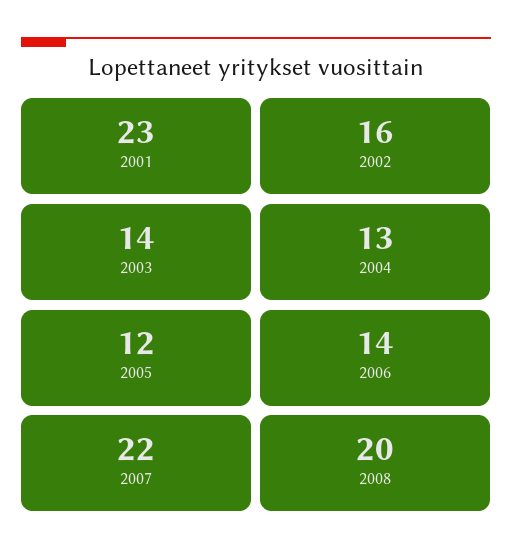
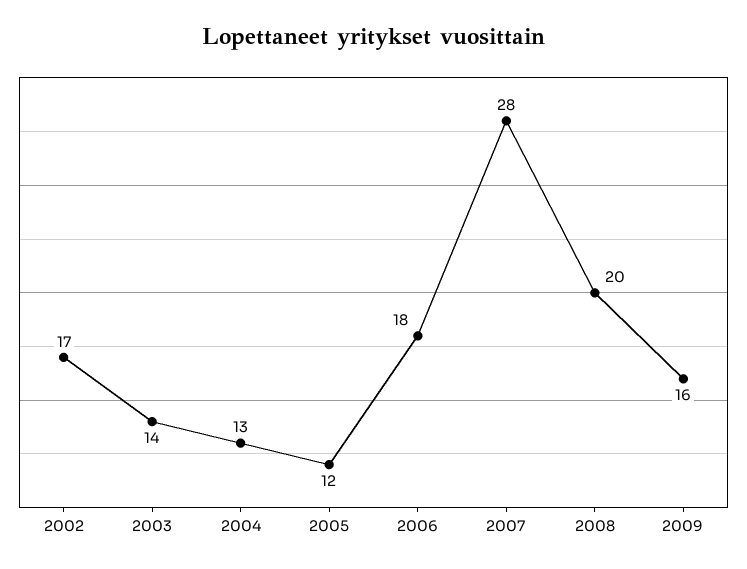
2001: 23 -> none
2002: 16 -> 17
2006: 14 -> 18
2007: 22 -> 28
2009: none -> 16

